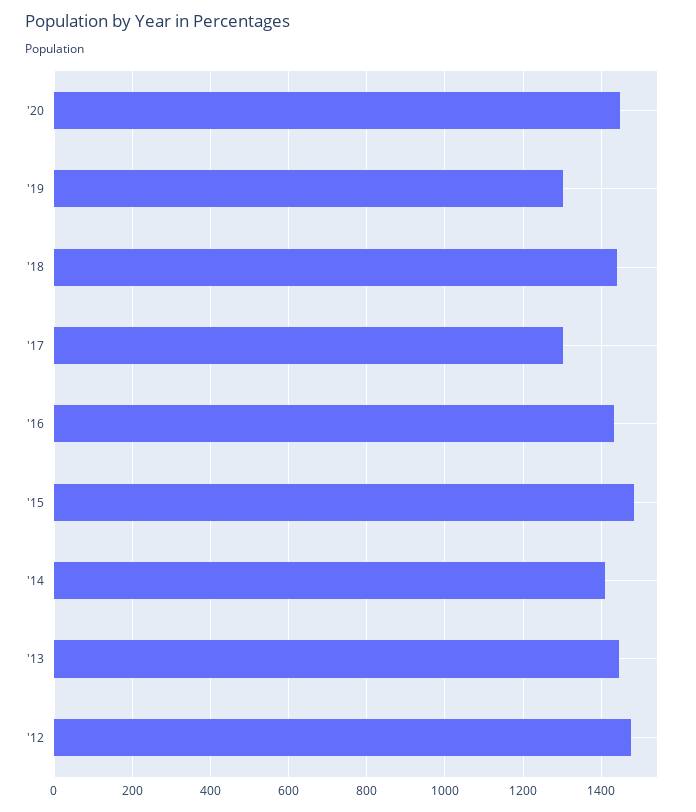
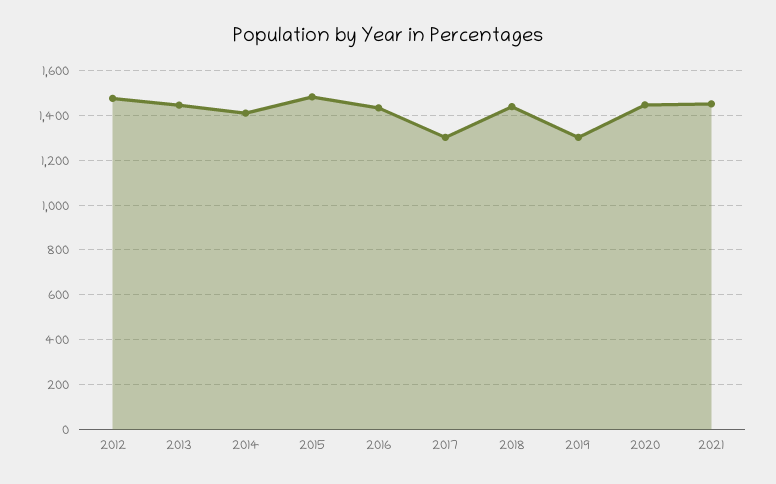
2021: none -> 1450

